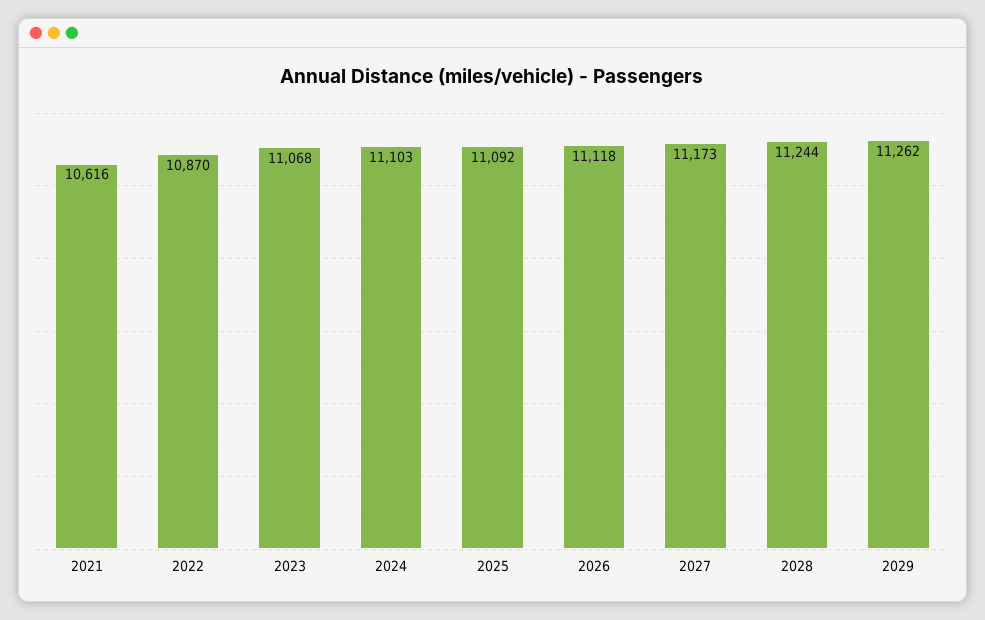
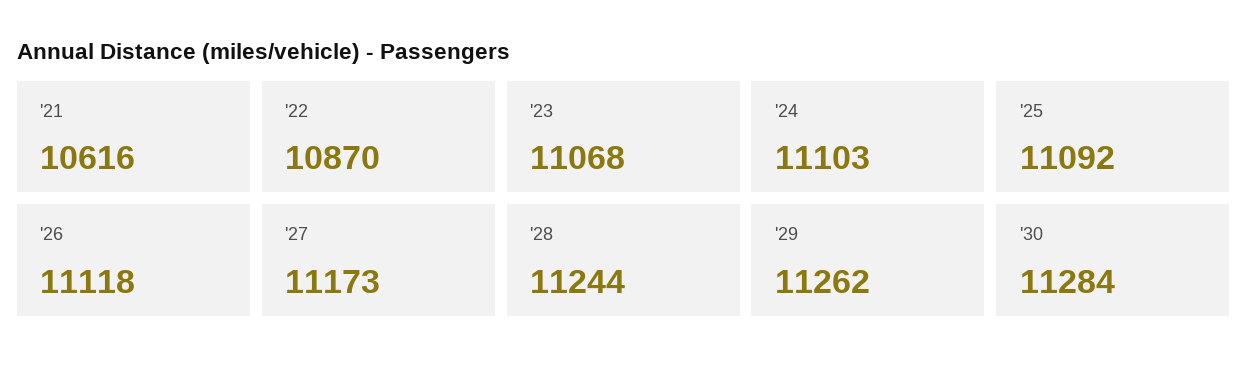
'30: none -> 11284

